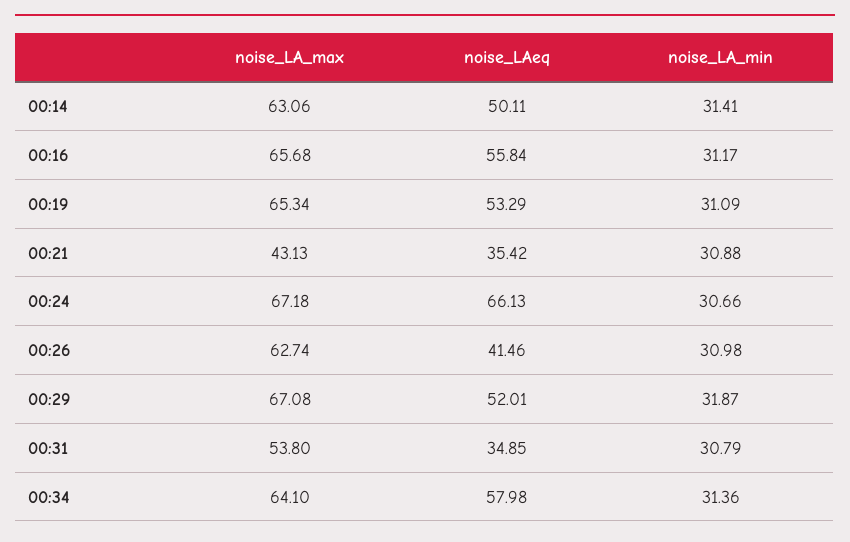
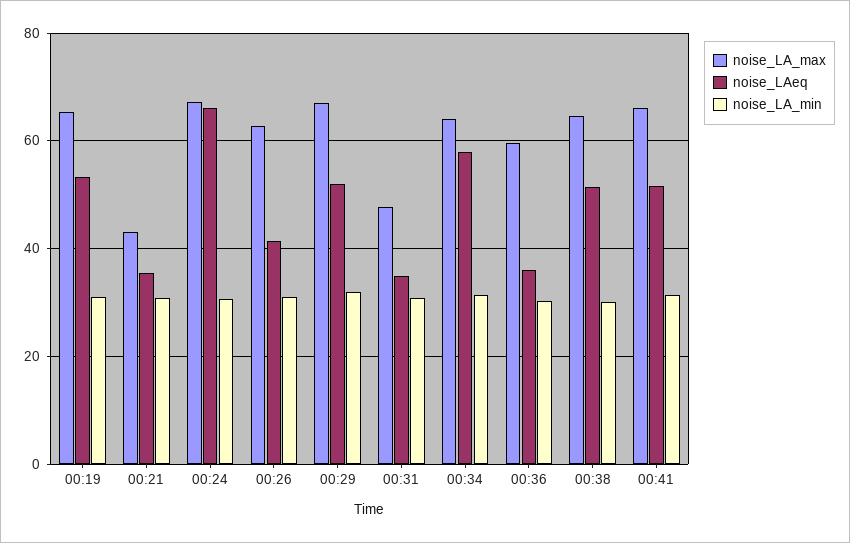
noise_LA_max, 00:14: 63.06 -> none
noise_LAeq, 00:14: 50.11 -> none
noise_LA_min, 00:14: 31.41 -> none
noise_LA_max, 00:16: 65.68 -> none
noise_LAeq, 00:16: 55.84 -> none
noise_LA_min, 00:16: 31.17 -> none
noise_LA_max, 00:31: 53.8 -> 48
noise_LA_max, 00:36: none -> 60
noise_LAeq, 00:36: none -> 36
noise_LA_min, 00:36: none -> 30
noise_LA_max, 00:38: none -> 64
noise_LAeq, 00:38: none -> 52
noise_LA_min, 00:38: none -> 30
noise_LA_max, 00:41: none -> 66
noise_LAeq, 00:41: none -> 52
noise_LA_min, 00:41: none -> 32

